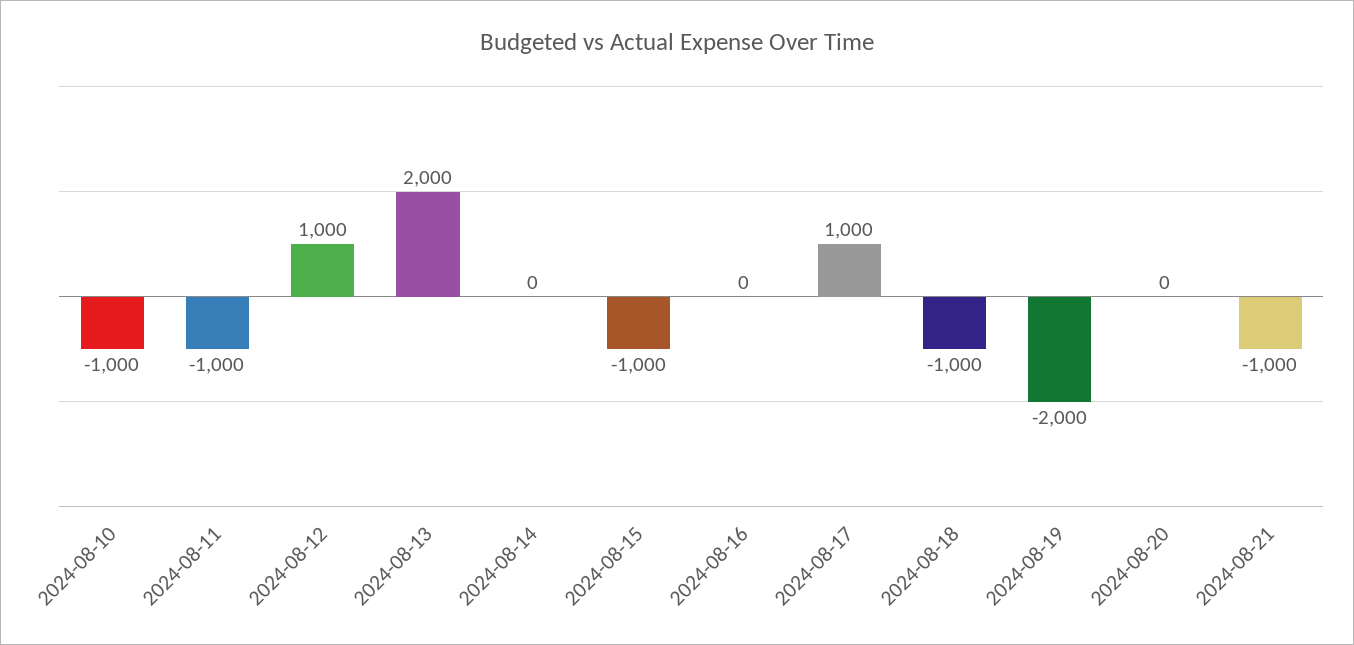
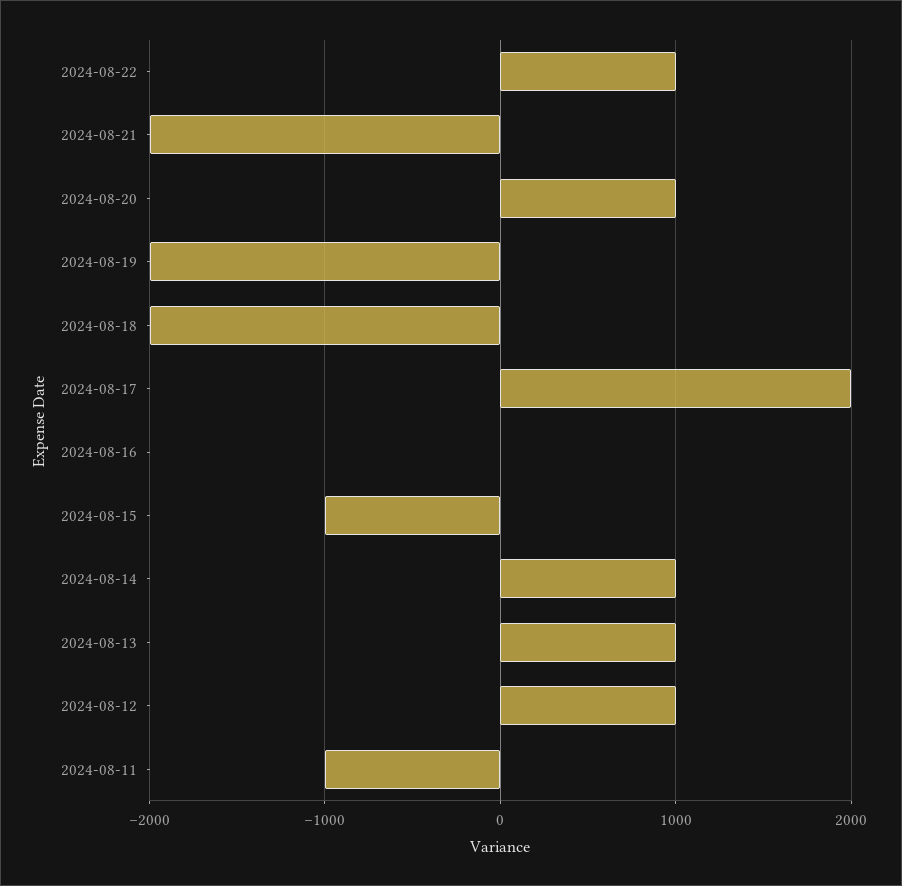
2024-08-10: -1000 -> none
2024-08-13: 2000 -> 1000
2024-08-14: 0 -> 1000
2024-08-17: 1000 -> 2000
2024-08-18: -1000 -> -2000
2024-08-20: 0 -> 1000
2024-08-21: -1000 -> -2000
2024-08-22: none -> 1000

